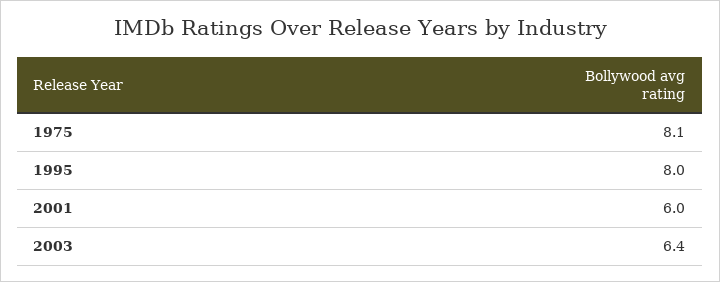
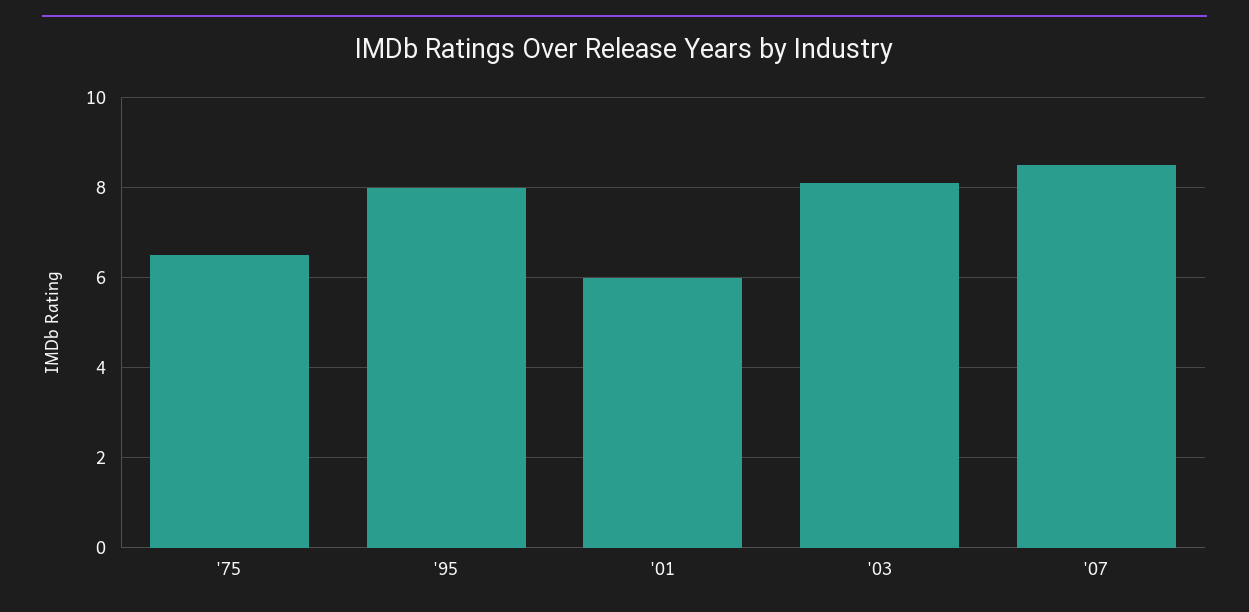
1975: 8.1 -> 6.5
2003: 6.4 -> 8
'07: none -> 8.5

